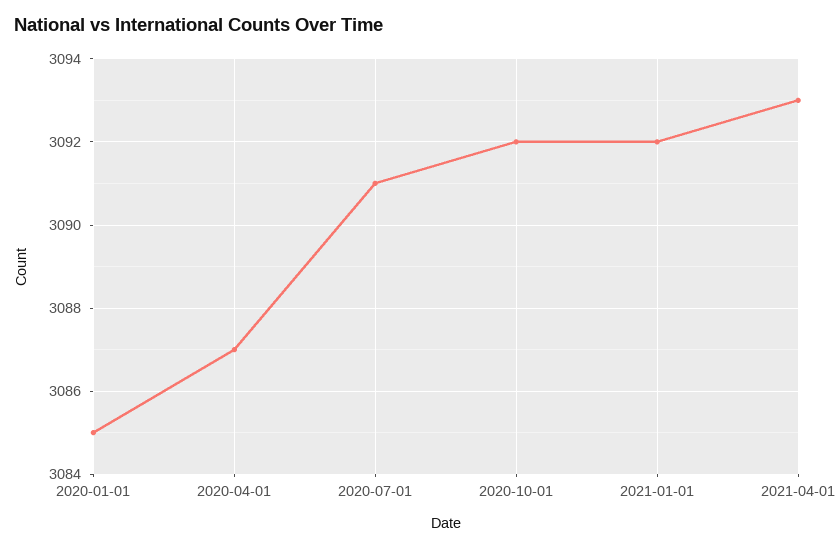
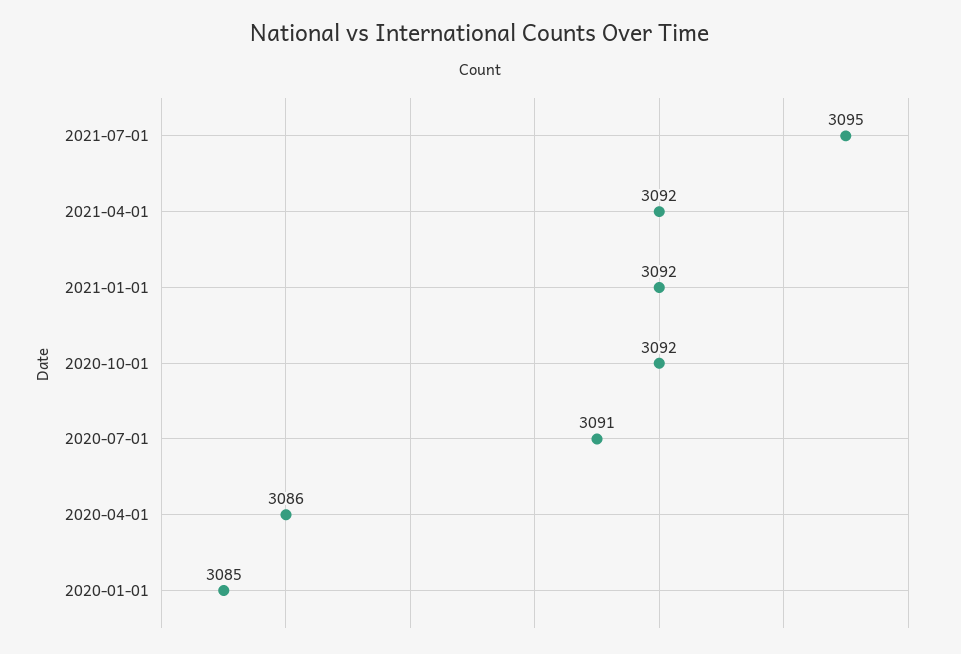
2020-04-01: 3087 -> 3086
2021-04-01: 3093 -> 3092
2021-07-01: none -> 3095

